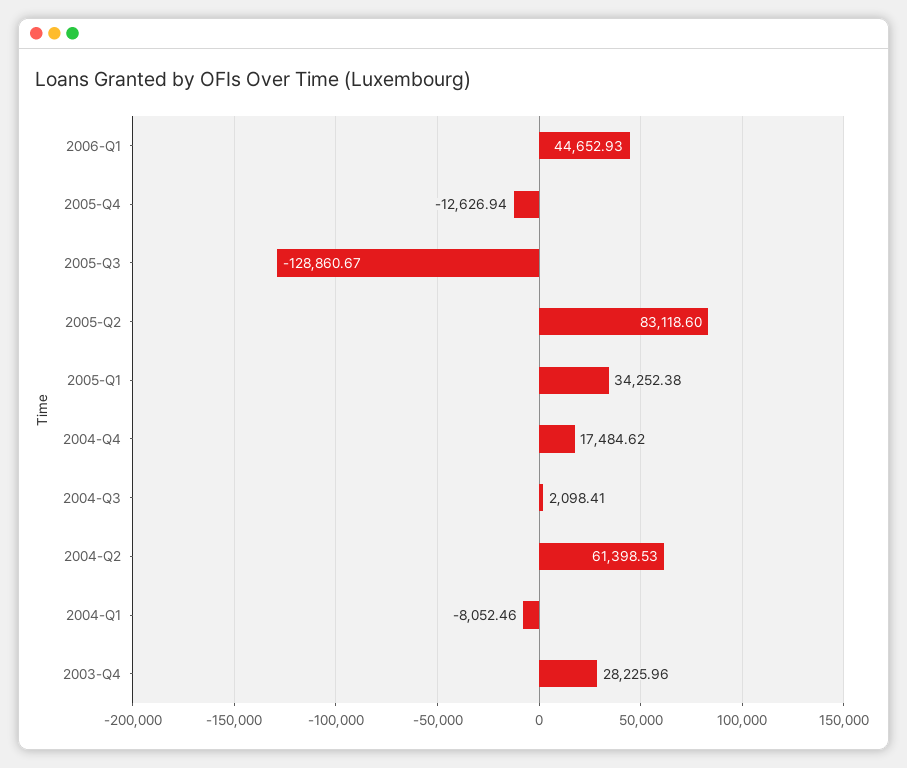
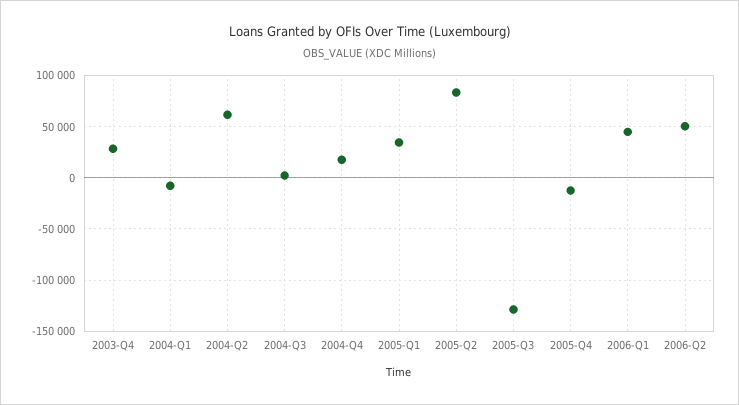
2006-Q2: none -> 50000

